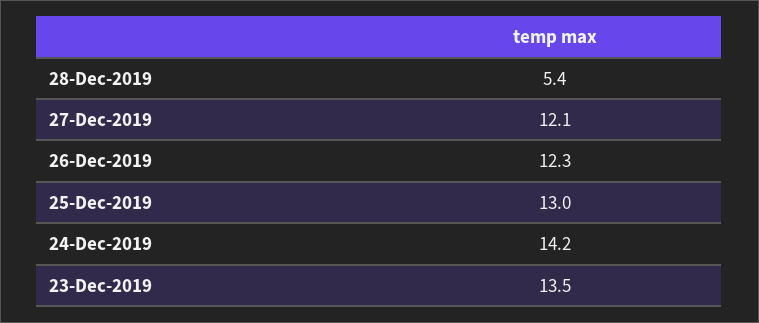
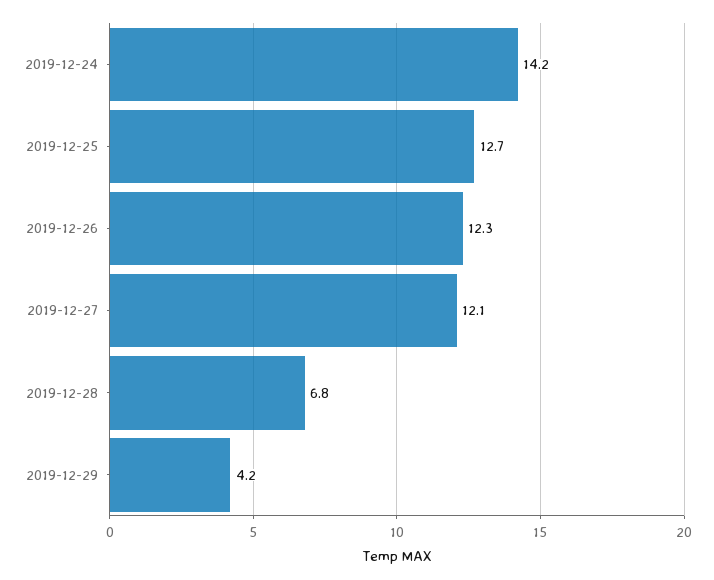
28-Dec-2019: 5.4 -> 6.8
25-Dec-2019: 13 -> 12.7
23-Dec-2019: 13.5 -> none
2019-12-29: none -> 4.2

